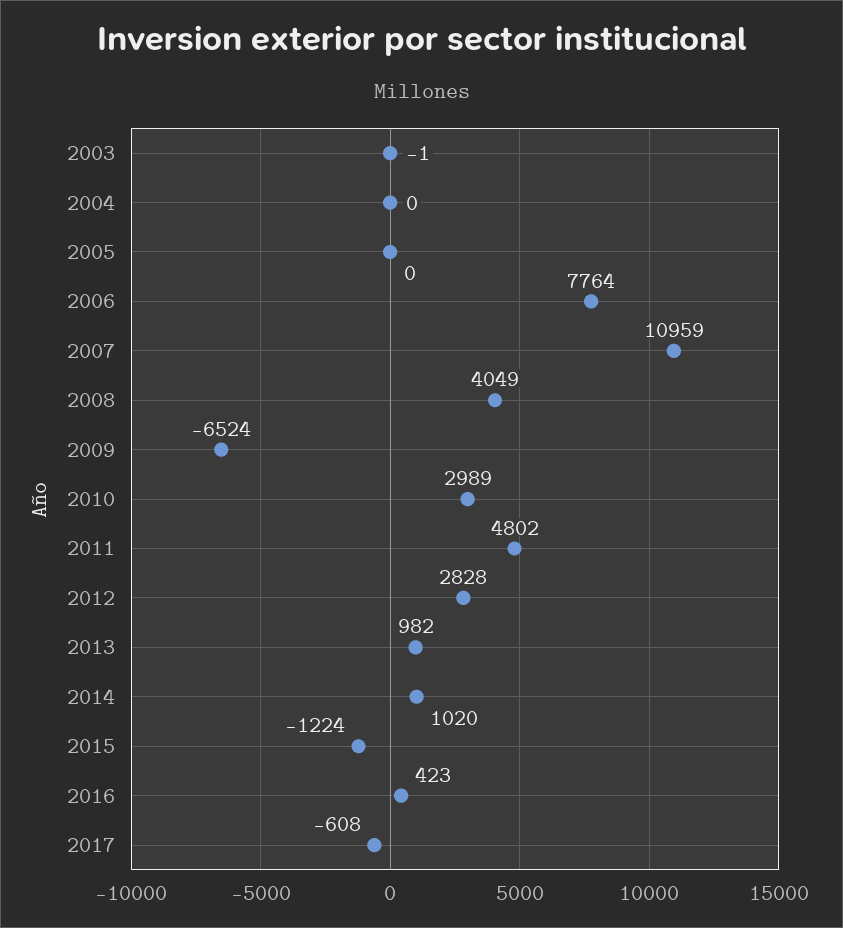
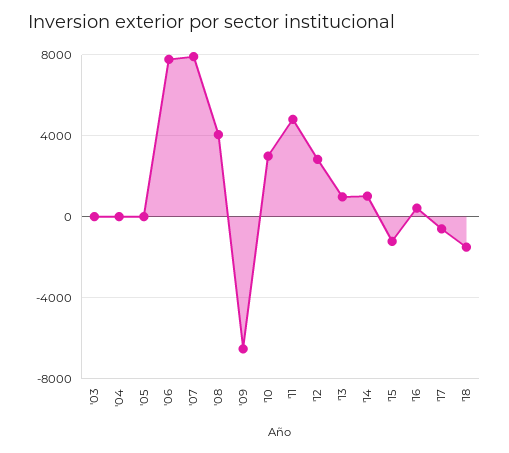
2007: 10959 -> 8000
'18: none -> -1500

